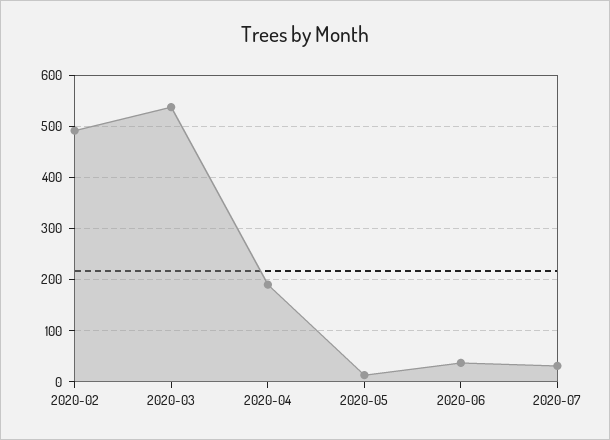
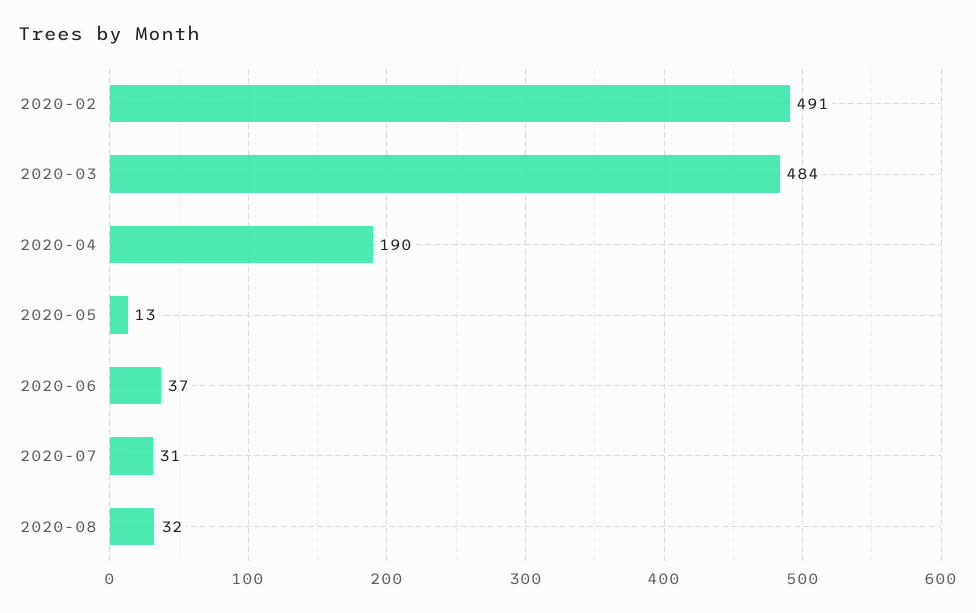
2020-03: 540 -> 484
2020-08: none -> 32

